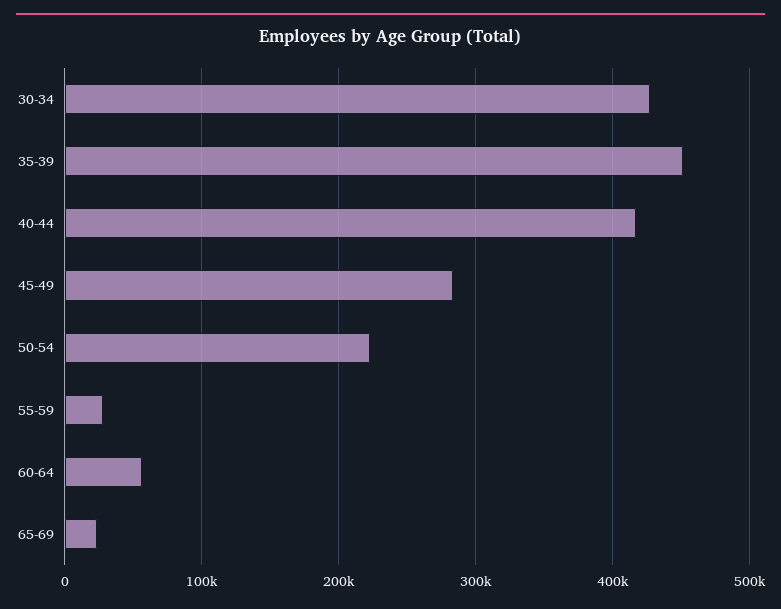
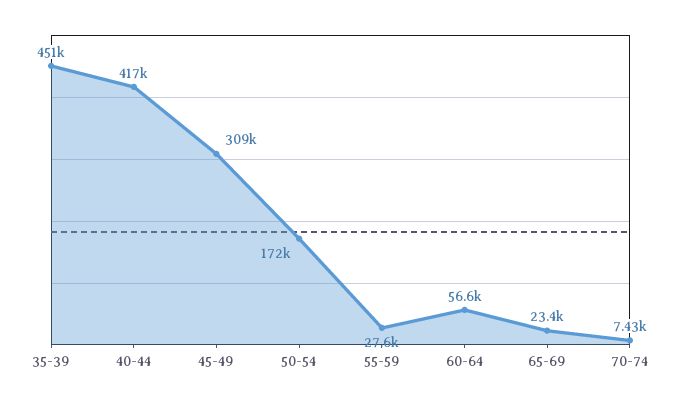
30-34: 430000 -> none
45-49: 280000 -> 309000
50-54: 220000 -> 172000
70-74: none -> 7430

